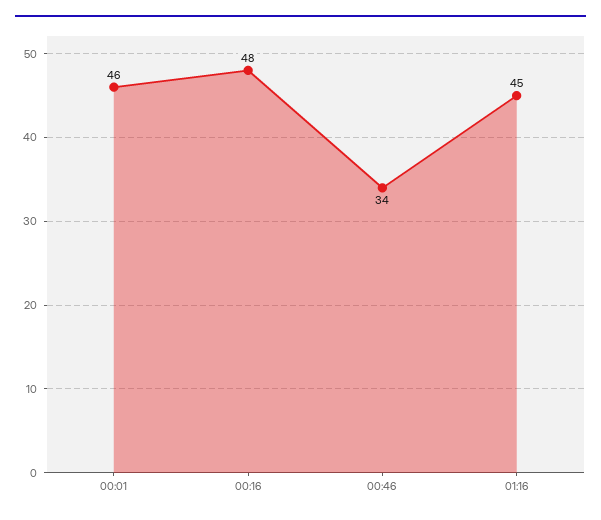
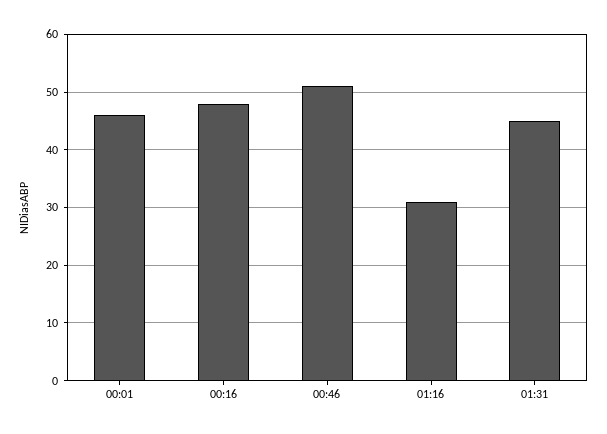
00:46: 34 -> 50
01:16: 45 -> 30
01:31: none -> 45

